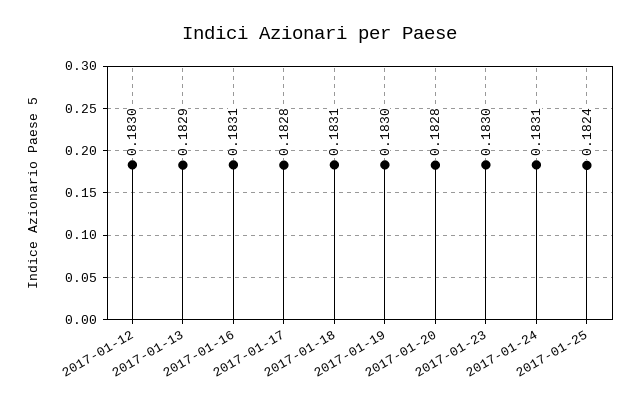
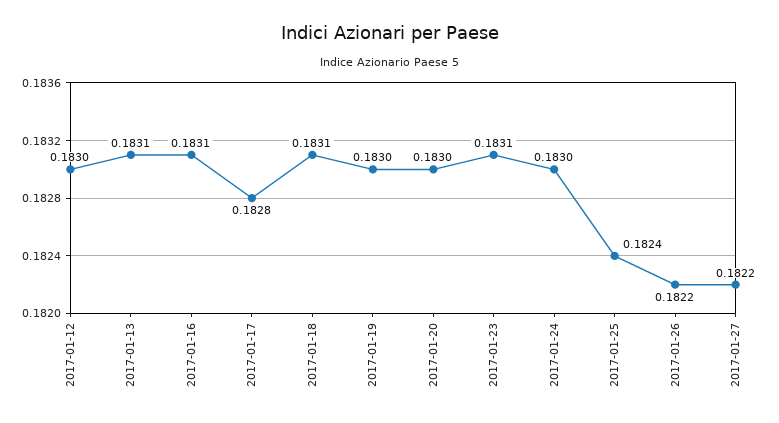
2017-01-13: 0.1829 -> 0.1831
2017-01-20: 0.1828 -> 0.183
2017-01-23: 0.183 -> 0.1831
2017-01-24: 0.1831 -> 0.183
2017-01-26: none -> 0.1822
2017-01-27: none -> 0.1822

